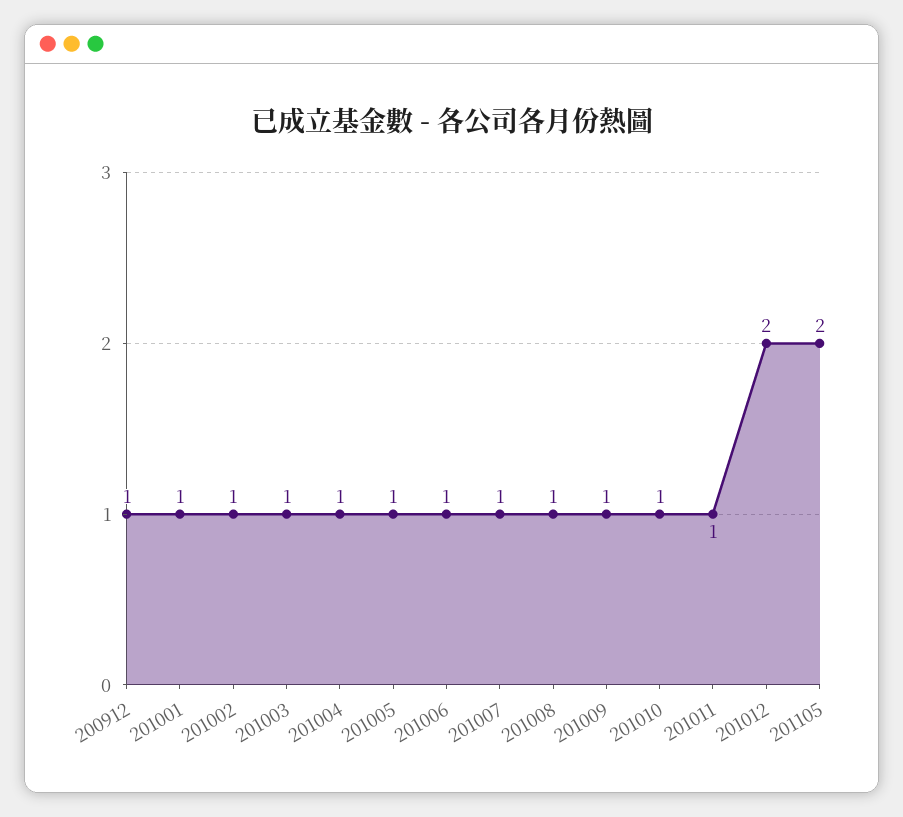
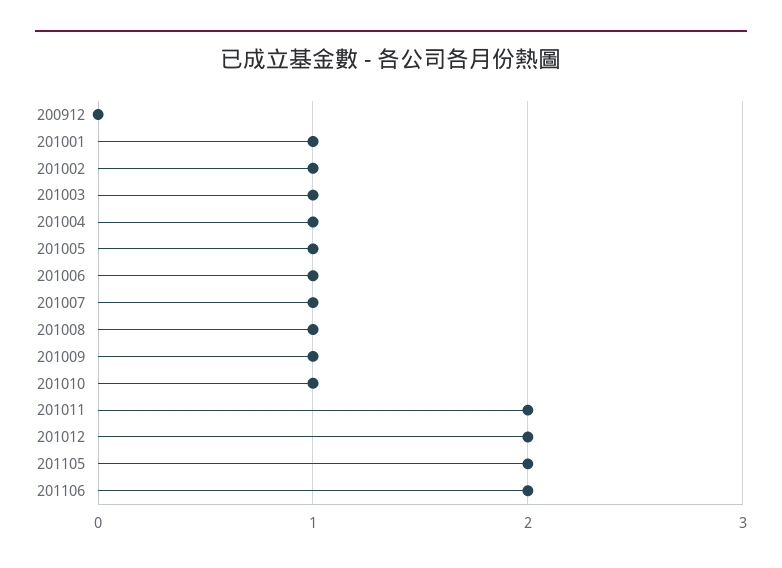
200912: 1 -> 0
201011: 1 -> 2
201106: none -> 2

